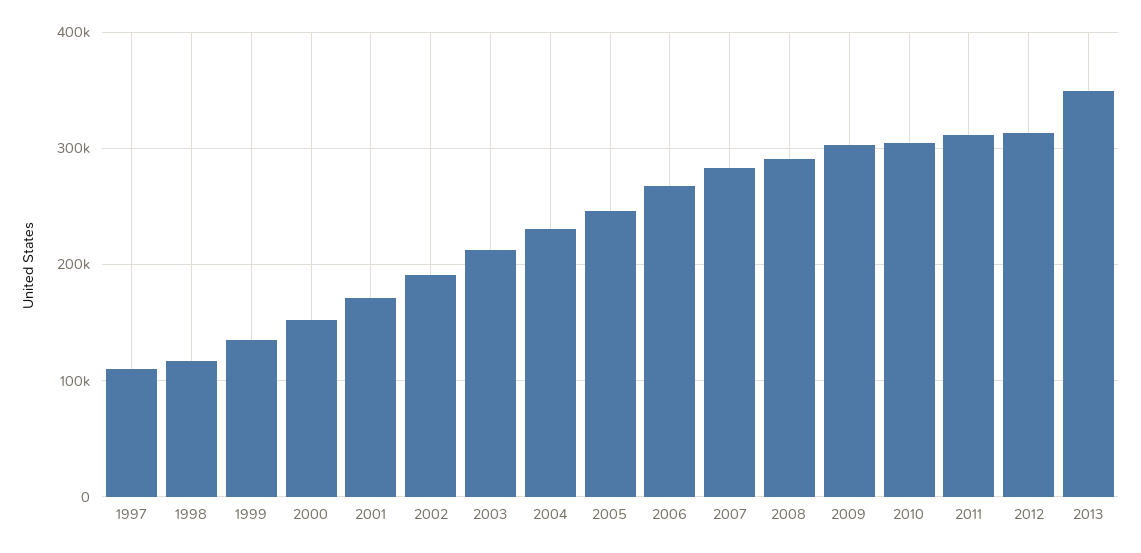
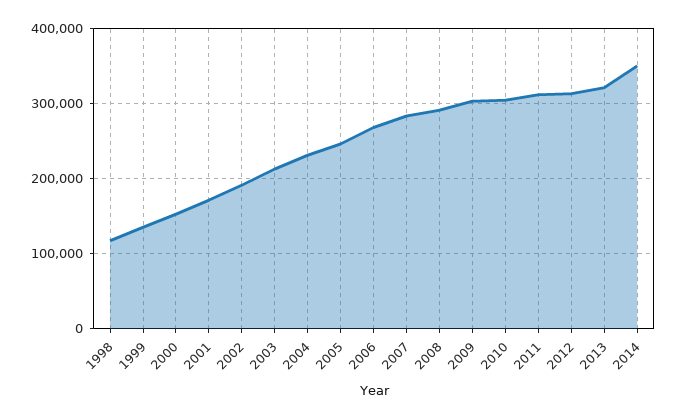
1997: 110000 -> none
2013: 350000 -> 320000
2014: none -> 350000

